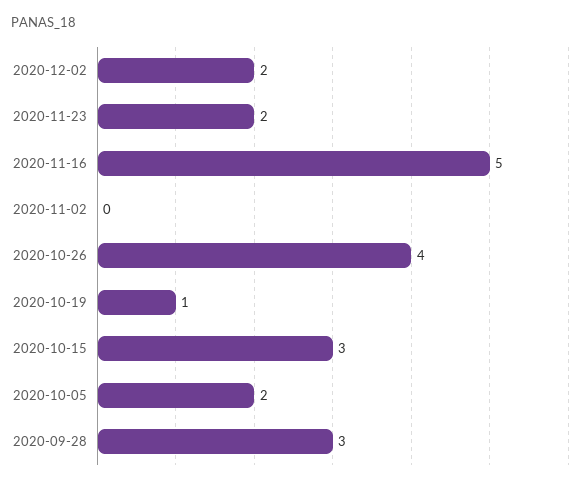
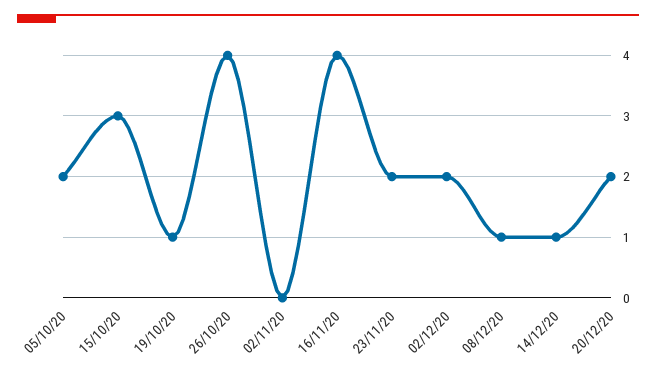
2020-11-16: 5 -> 4
2020-09-28: 3 -> none
08/12/20: none -> 1
14/12/20: none -> 1
20/12/20: none -> 2

